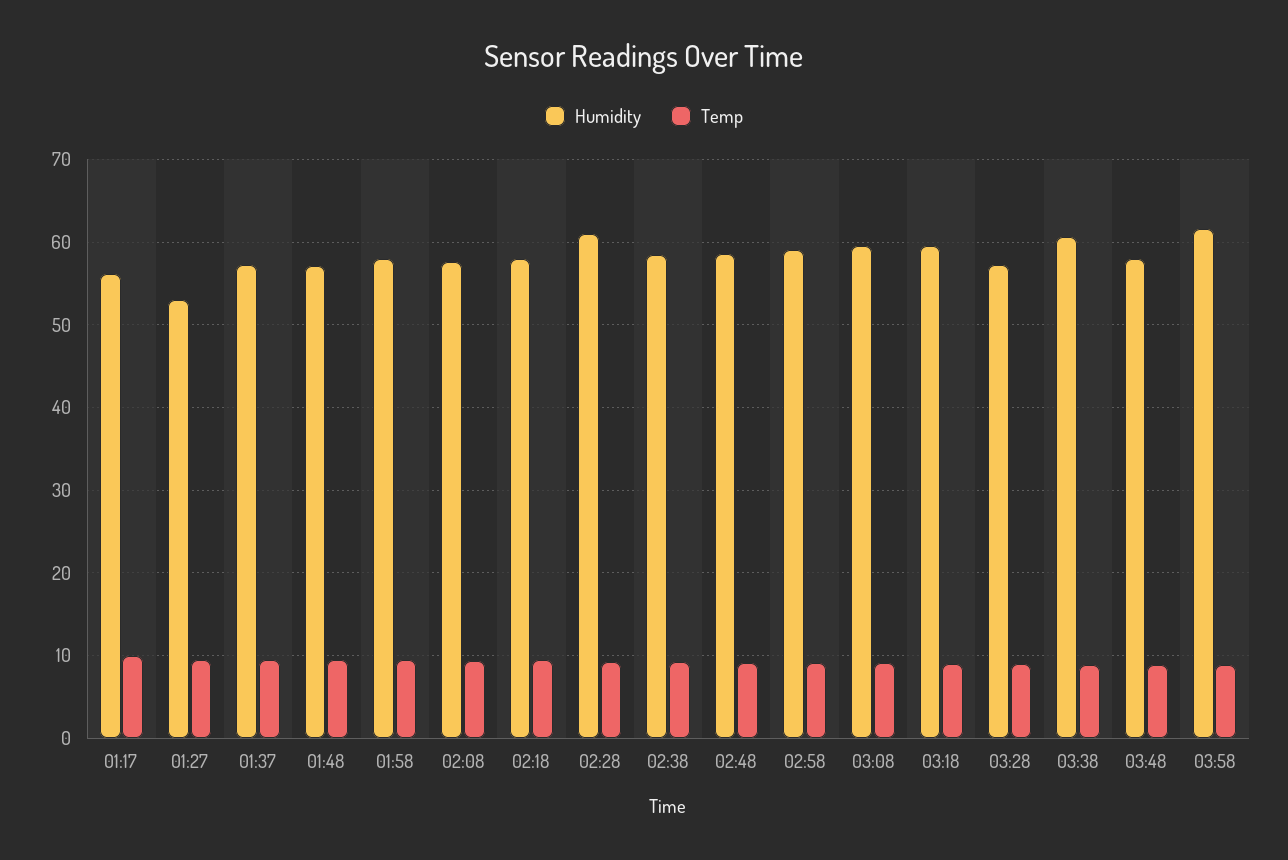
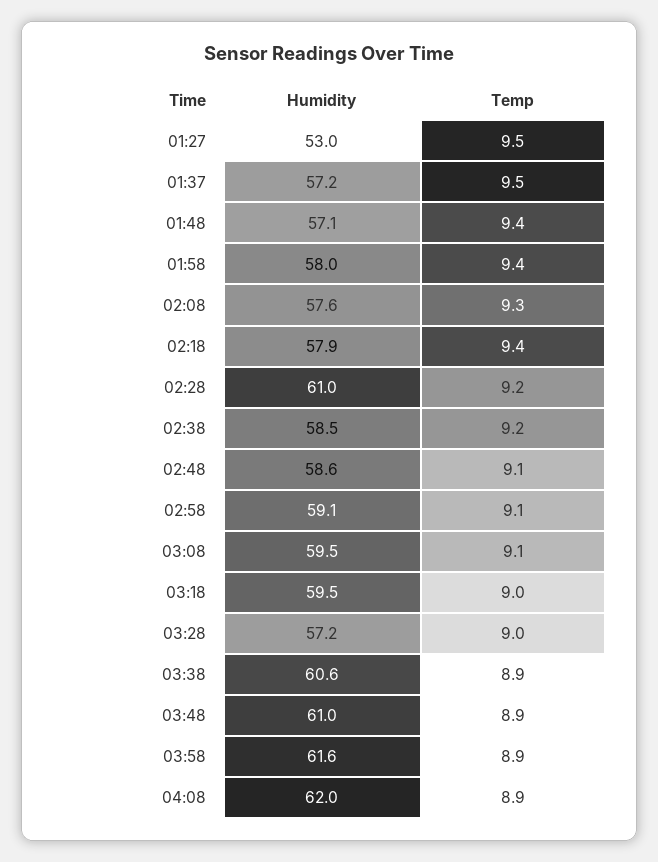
Humidity, 01:17: 56 -> none
Temp, 01:17: 10 -> none
Humidity, 03:48: 58 -> 61
Humidity, 04:08: none -> 62
Temp, 04:08: none -> 8.9

